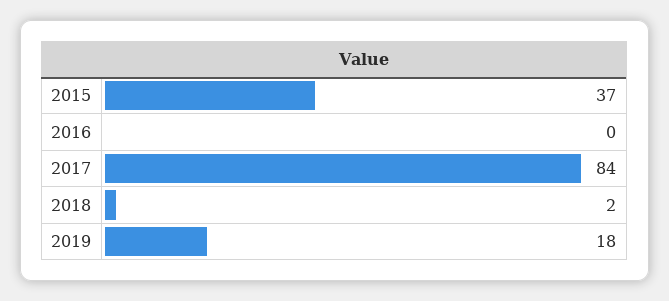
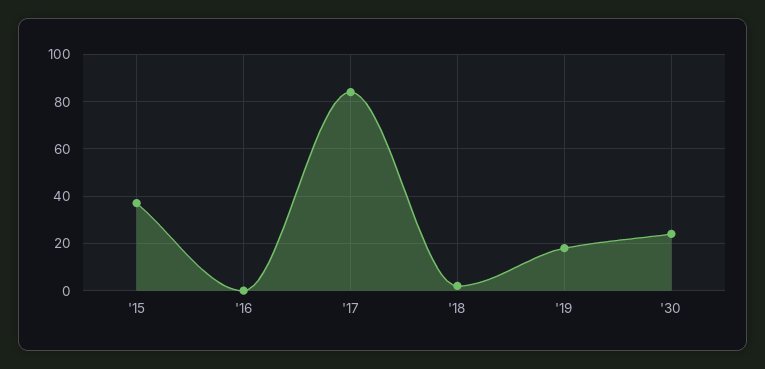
'30: none -> 25

